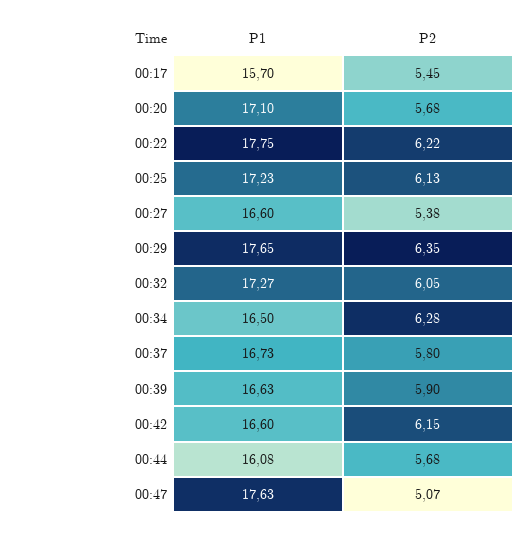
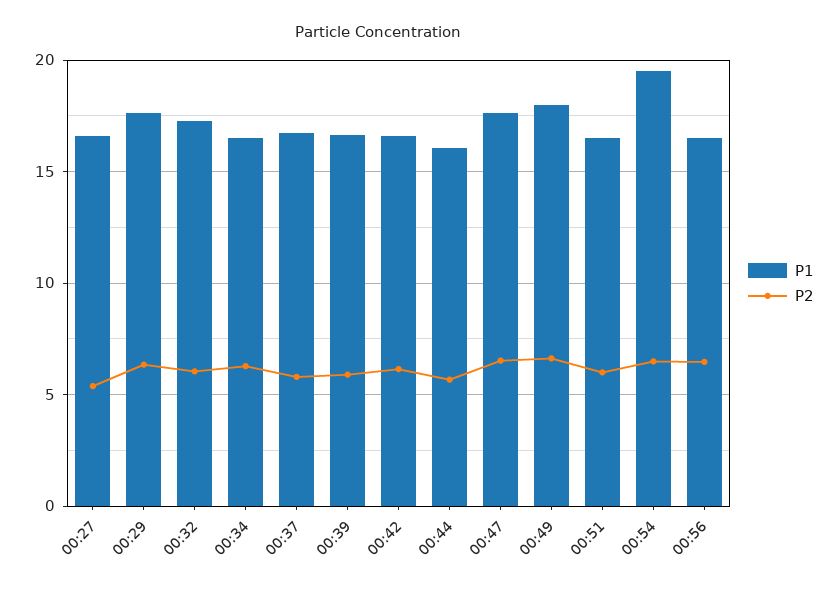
P1, 00:17: 15.7 -> none
P2, 00:17: 5.45 -> none
P1, 00:20: 17.1 -> none
P2, 00:20: 5.68 -> none
P1, 00:22: 17.75 -> none
P2, 00:22: 6.22 -> none
P1, 00:25: 17.23 -> none
P2, 00:25: 6.13 -> none
P2, 00:47: 5.07 -> 6.5
P1, 00:49: none -> 18
P2, 00:49: none -> 6.5
P1, 00:51: none -> 16.5
P2, 00:51: none -> 6
P1, 00:54: none -> 19.5
P2, 00:54: none -> 6.5
P1, 00:56: none -> 16.5
P2, 00:56: none -> 6.5

